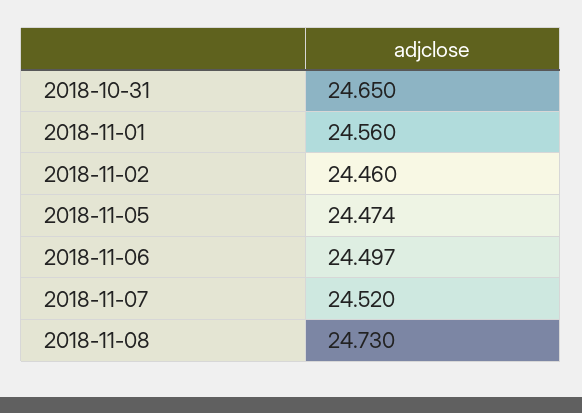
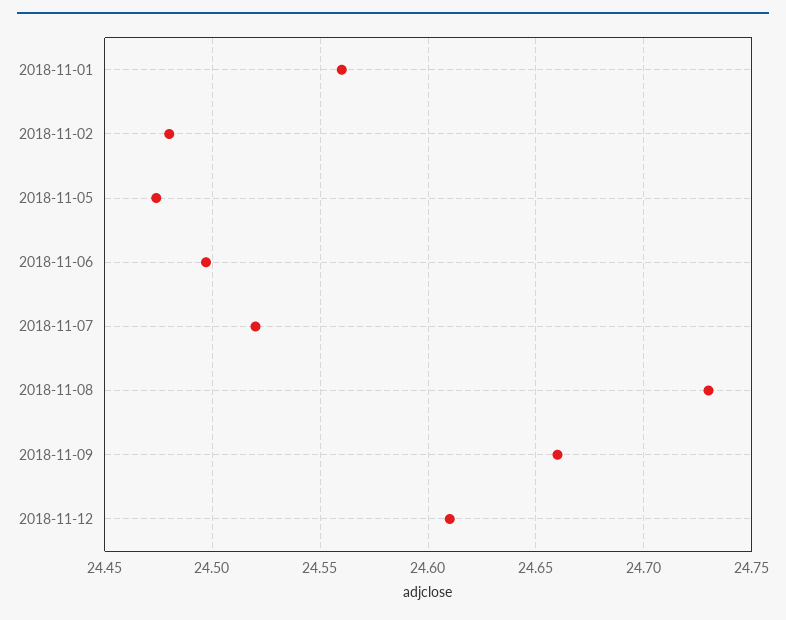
2018-10-31: 24.65 -> none
2018-11-02: 24.46 -> 24.48
2018-11-09: none -> 24.66
2018-11-12: none -> 24.61

